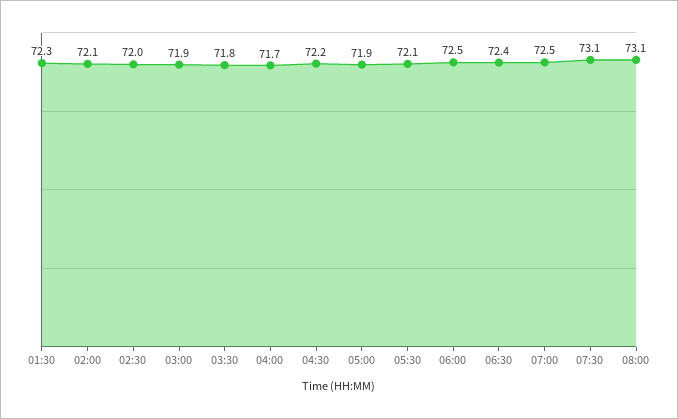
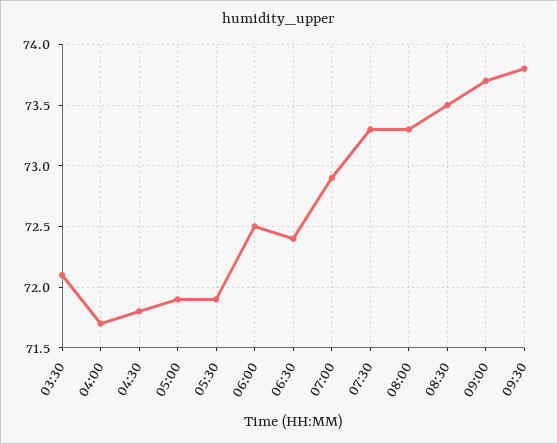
01:30: 72.3 -> none
02:00: 72.1 -> none
02:30: 72 -> none
03:00: 71.9 -> none
03:30: 71.8 -> 72.1
04:30: 72.2 -> 71.8
05:30: 72.1 -> 71.9
07:00: 72.5 -> 72.9
07:30: 73.1 -> 73.3
08:00: 73.1 -> 73.3
08:30: none -> 73.5
09:00: none -> 73.7
09:30: none -> 73.8

